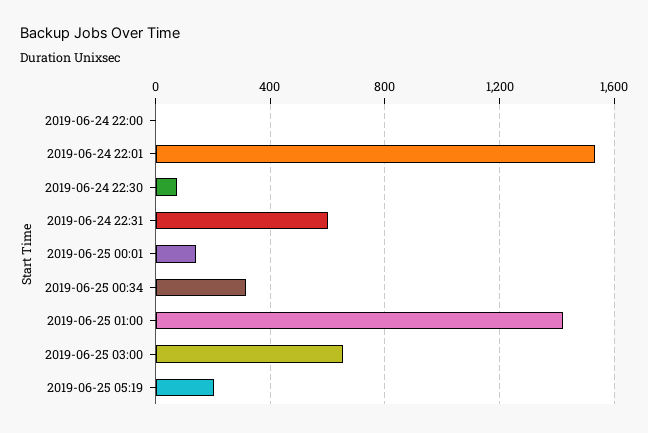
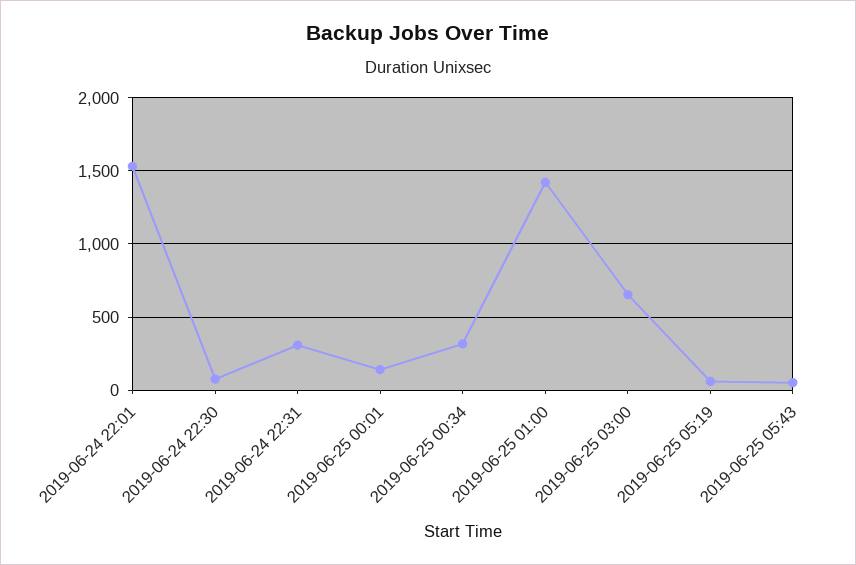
2019-06-24 22:00: 0 -> none
2019-06-24 22:31: 600 -> 300
2019-06-25 05:19: 200 -> 50
2019-06-25 05:43: none -> 50

